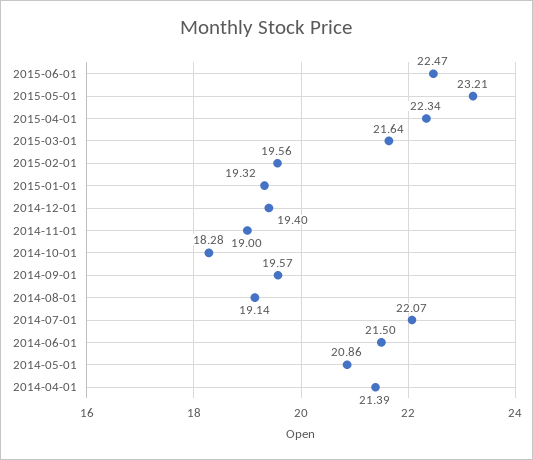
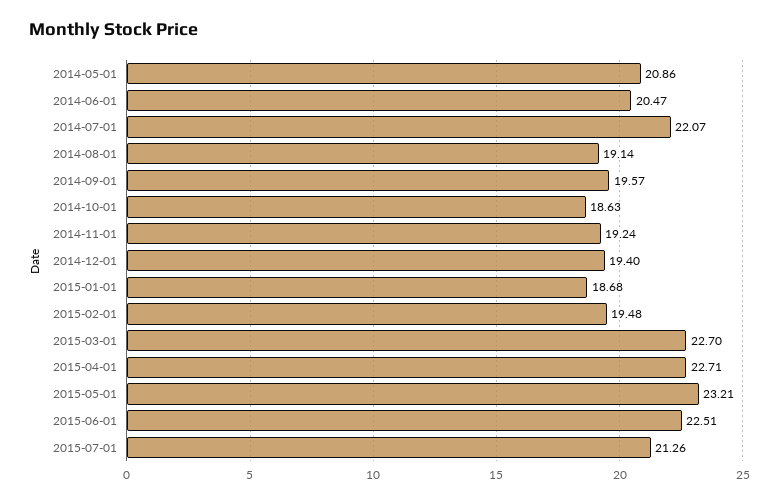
2015-06-01: 22.47 -> 22.51
2015-04-01: 22.34 -> 22.71
2015-03-01: 21.64 -> 22.7
2015-02-01: 19.56 -> 19.48
2015-01-01: 19.32 -> 18.68
2014-11-01: 19 -> 19.24
2014-10-01: 18.28 -> 18.63
2014-06-01: 21.5 -> 20.47
2014-04-01: 21.39 -> none
2015-07-01: none -> 21.26

